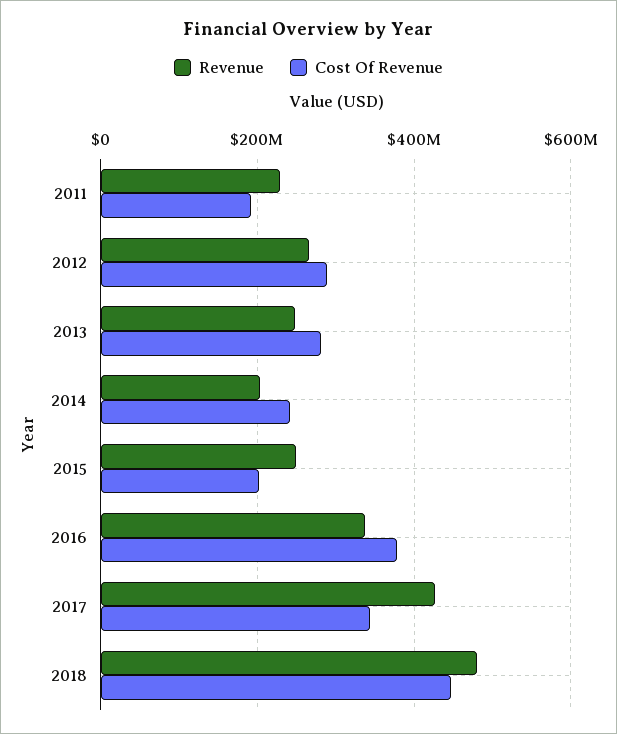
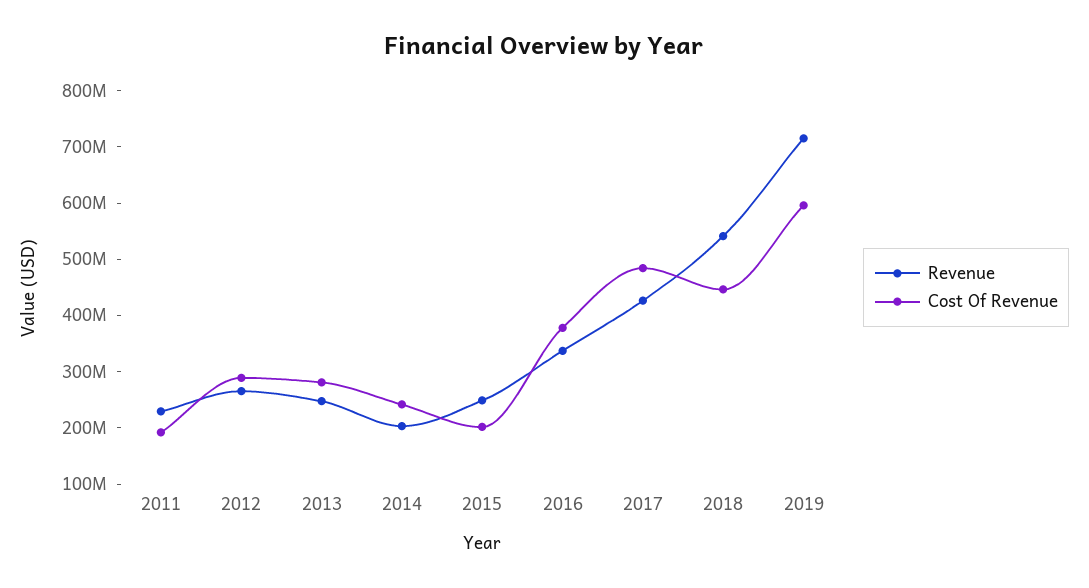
Cost Of Revenue, 2017: 340000000 -> 480000000
Revenue, 2018: 480000000 -> 540000000
Revenue, 2019: none -> 720000000
Cost Of Revenue, 2019: none -> 600000000

